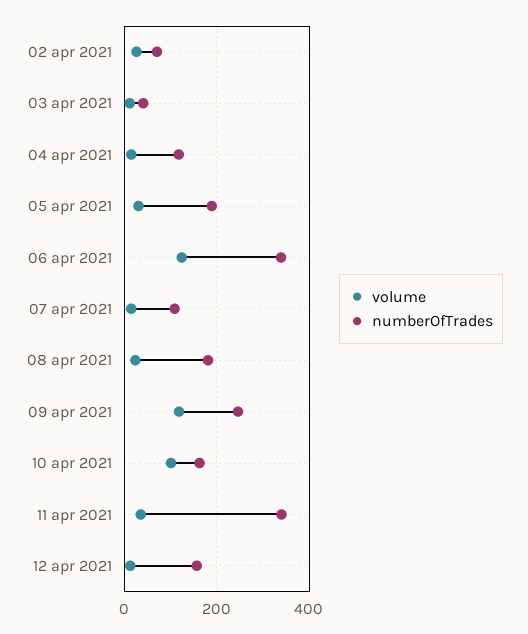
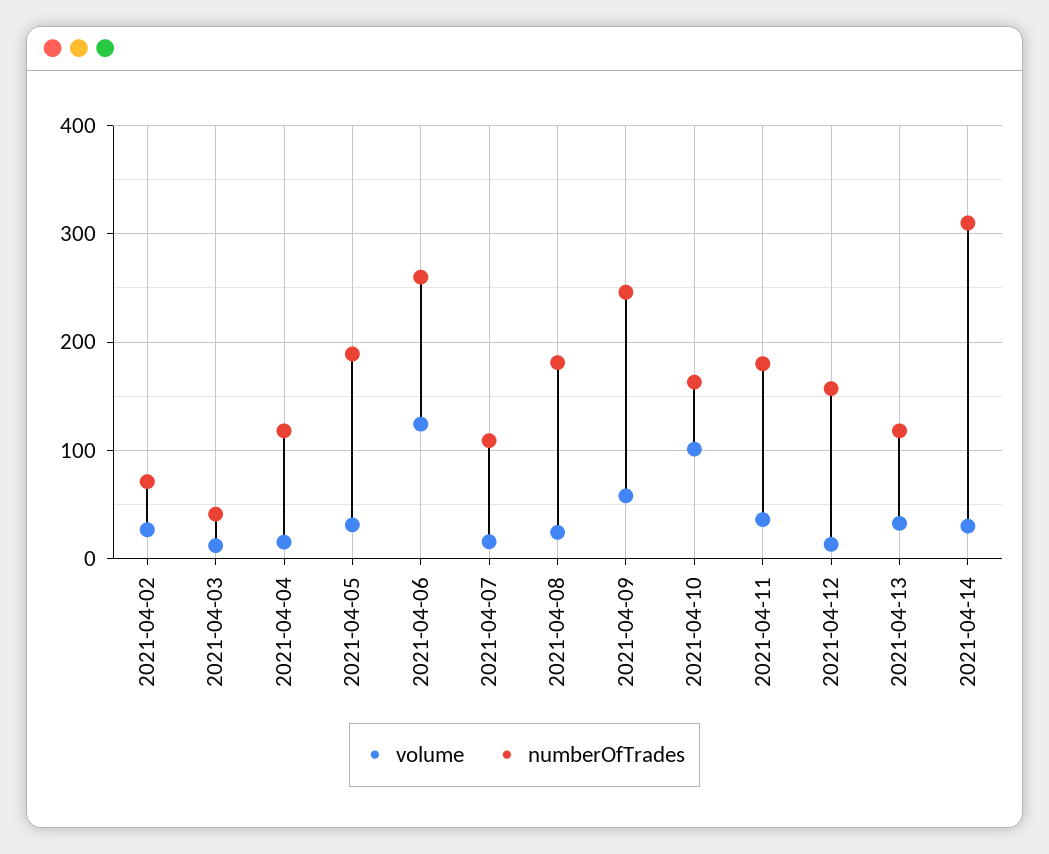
numberOfTrades, 06 apr 2021: 340 -> 260
volume, 09 apr 2021: 120 -> 60
numberOfTrades, 11 apr 2021: 340 -> 180
volume, 2021-04-13: none -> 30
numberOfTrades, 2021-04-13: none -> 120
volume, 2021-04-14: none -> 30
numberOfTrades, 2021-04-14: none -> 310

